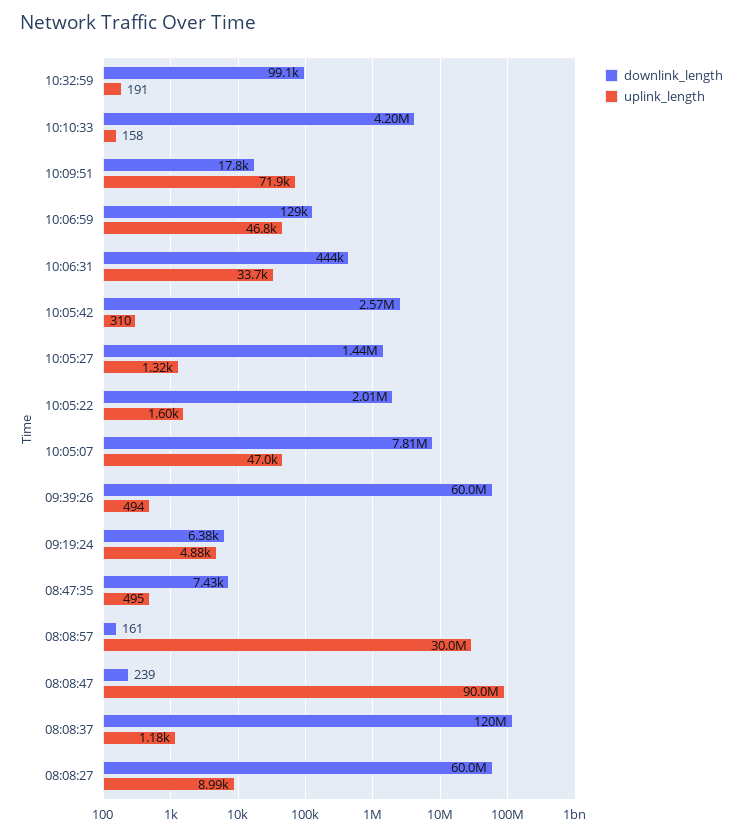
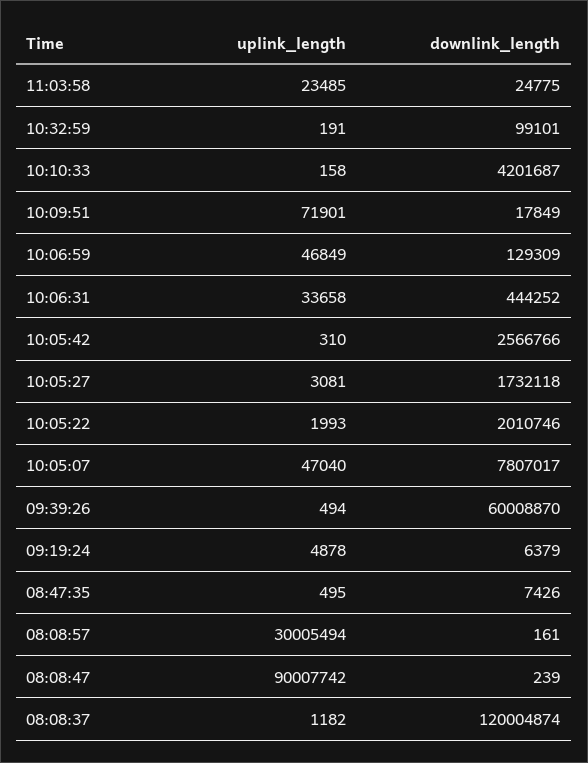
downlink_length, 10:05:27: 1440000 -> 1732118
uplink_length, 10:05:27: 1320 -> 3081
uplink_length, 10:05:22: 1600 -> 1993
downlink_length, 08:08:27: 60000000 -> none
uplink_length, 08:08:27: 8990 -> none
uplink_length, 11:03:58: none -> 23485
downlink_length, 11:03:58: none -> 24775

